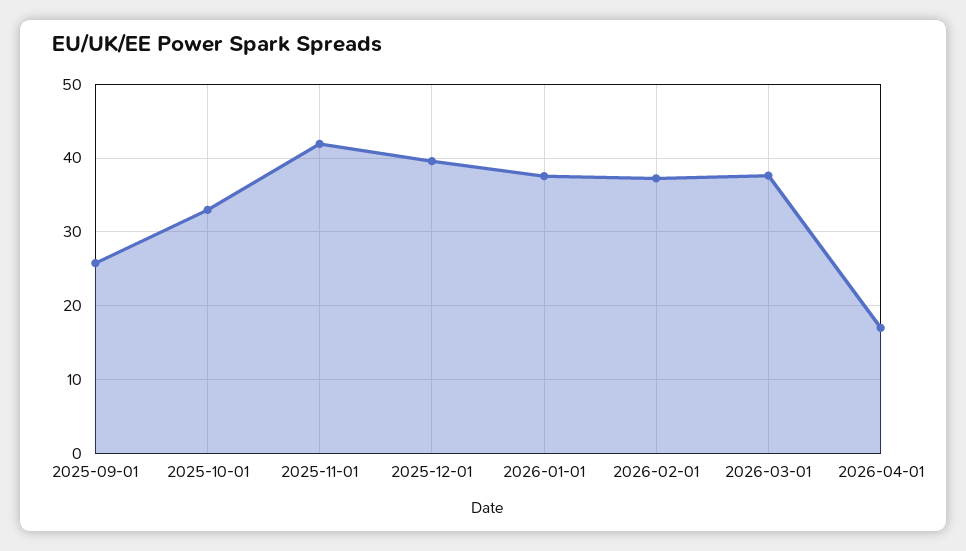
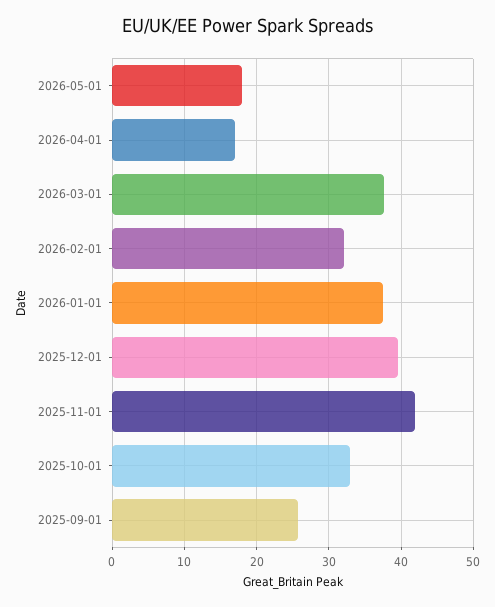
2026-02-01: 37 -> 32
2026-05-01: none -> 18

